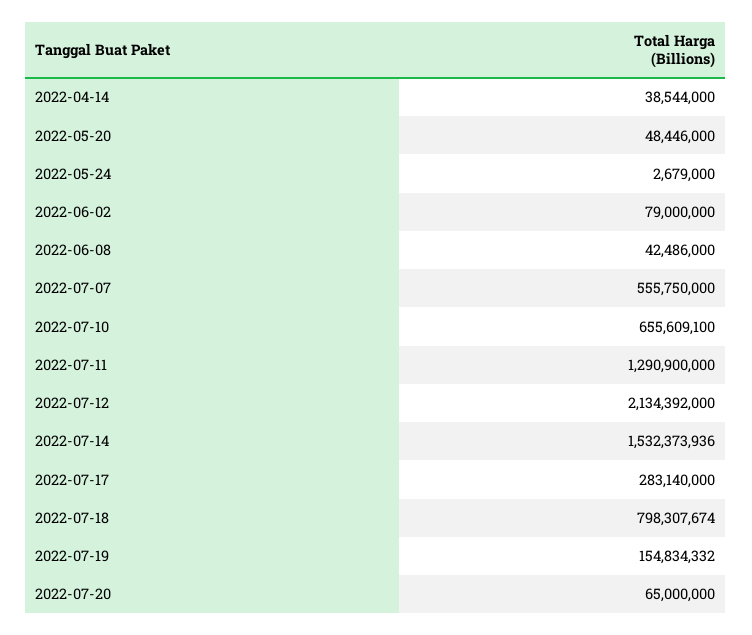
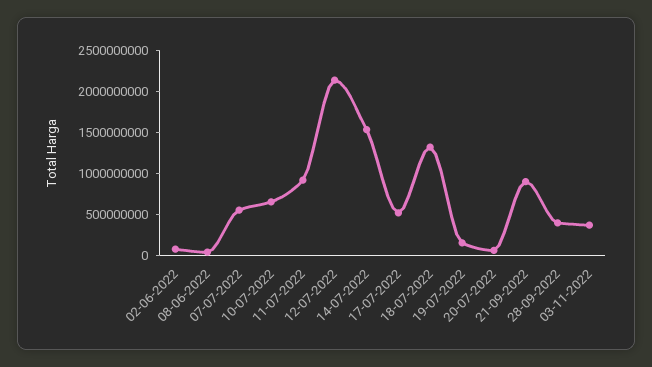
2022-04-14: 38544000 -> none
2022-05-20: 48446000 -> none
2022-05-24: 2679000 -> none
2022-07-11: 1290900000 -> 900000000
2022-07-17: 283140000 -> 500000000
2022-07-18: 798307674 -> 1300000000
21-09-2022: none -> 900000000
28-09-2022: none -> 400000000
03-11-2022: none -> 400000000

